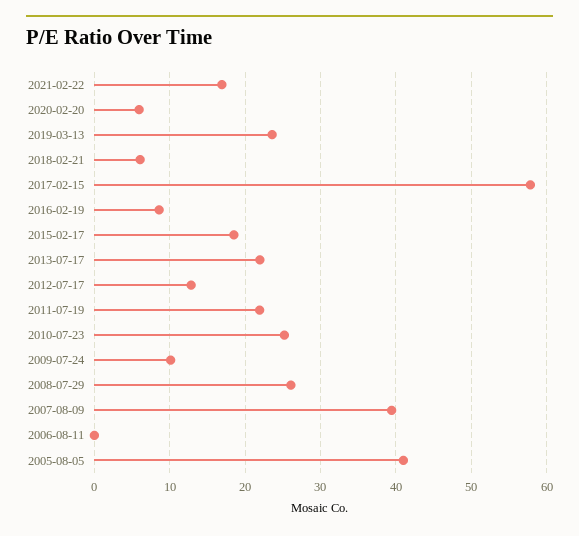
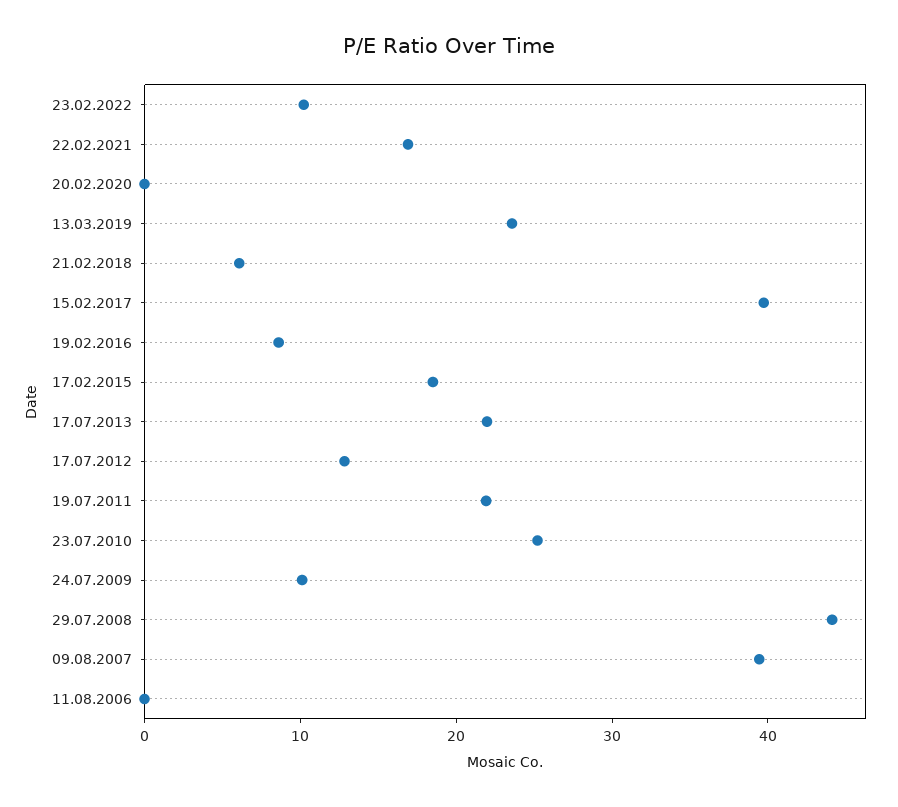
2020-02-20: 6 -> 0
2017-02-15: 58 -> 40
2008-07-29: 26 -> 44
2005-08-05: 41 -> none
23.02.2022: none -> 10

